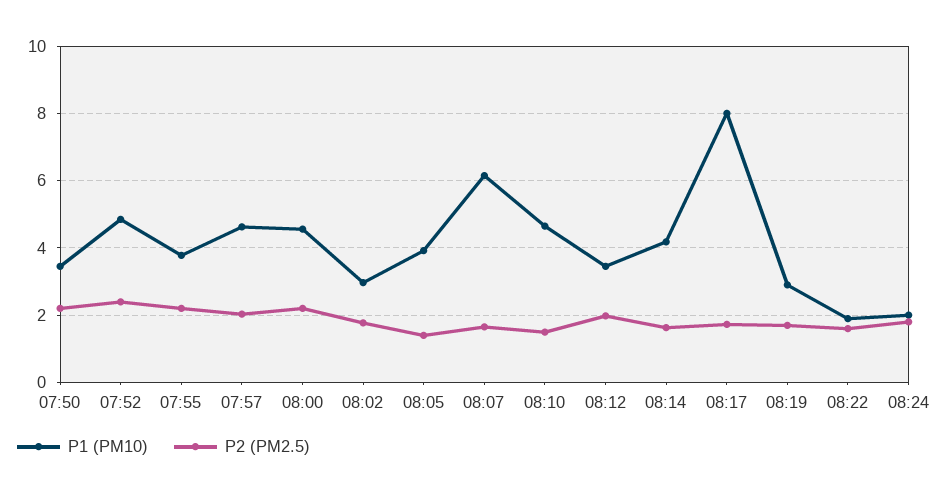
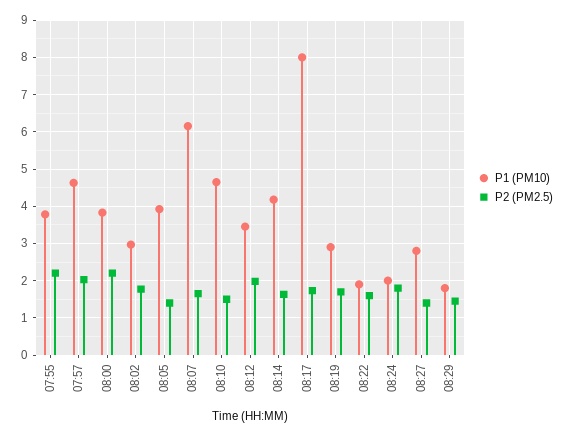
P1 (PM10), 07:50: 3.4 -> none
P2 (PM2.5), 07:50: 2.2 -> none
P1 (PM10), 07:52: 4.8 -> none
P2 (PM2.5), 07:52: 2.4 -> none
P1 (PM10), 08:00: 4.6 -> 3.8
P1 (PM10), 08:27: none -> 2.8
P2 (PM2.5), 08:27: none -> 1.4
P1 (PM10), 08:29: none -> 1.8
P2 (PM2.5), 08:29: none -> 1.4

